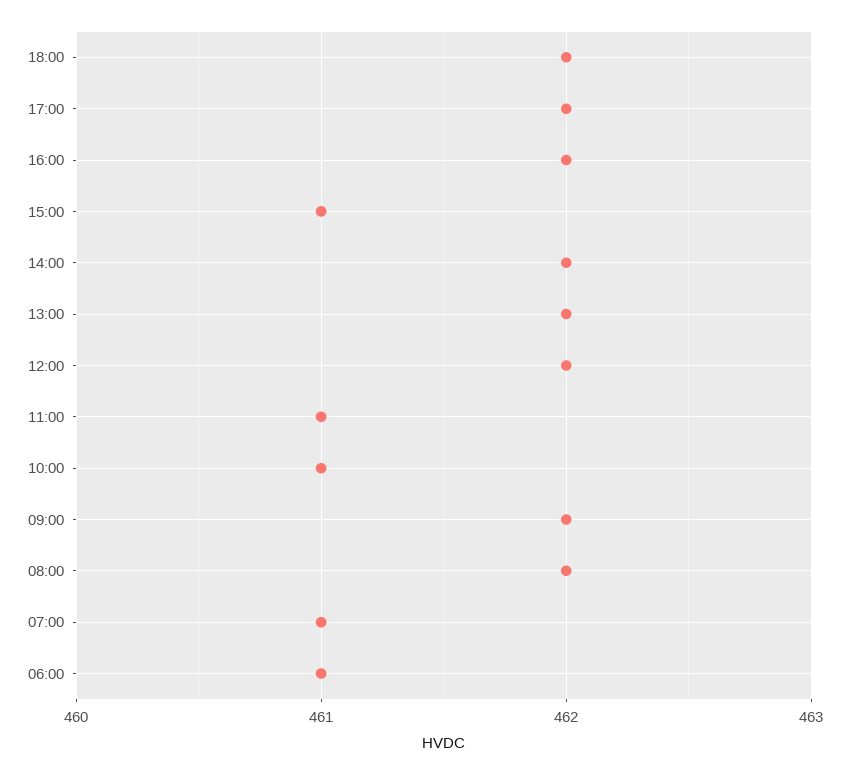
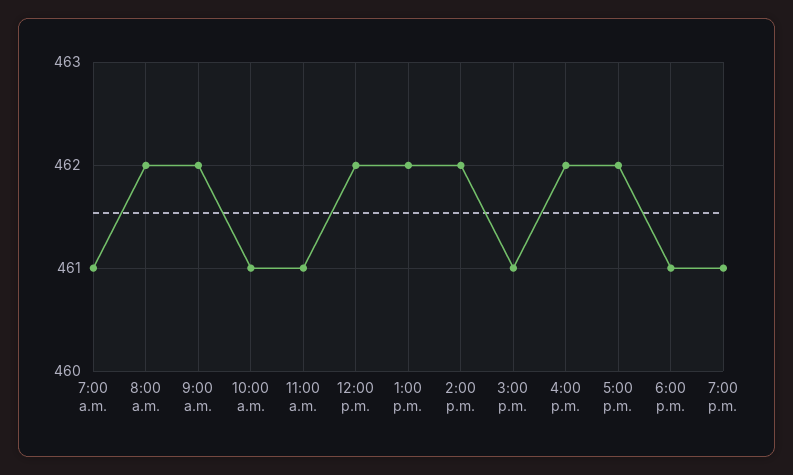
18:00: 462 -> 461
06:00: 461 -> none
7:00 p.m.: none -> 461

